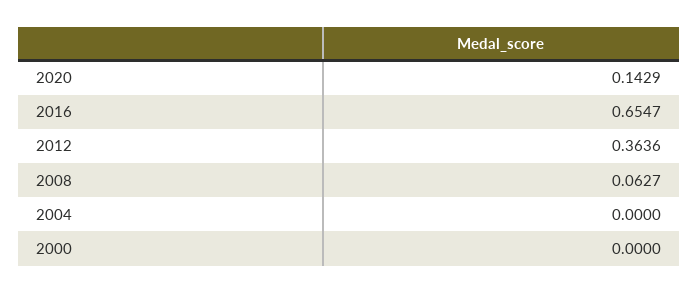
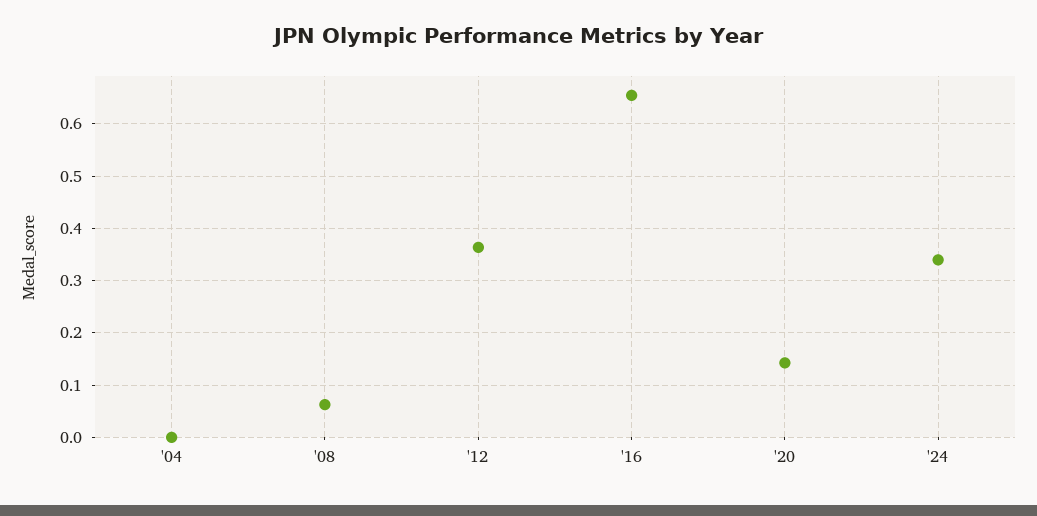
2000: 0 -> none
'24: none -> 0.34

